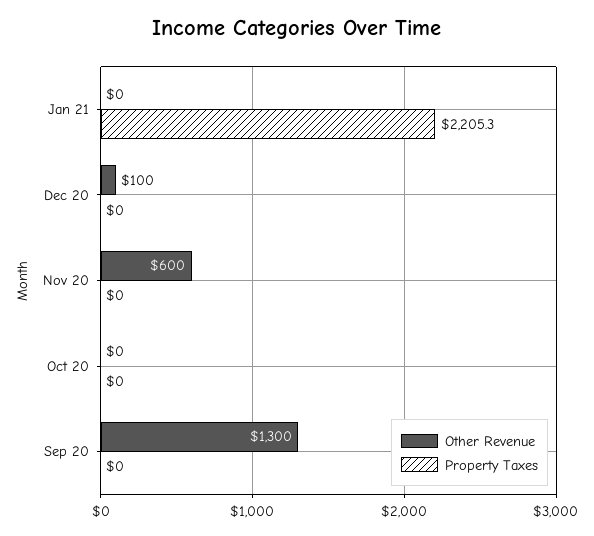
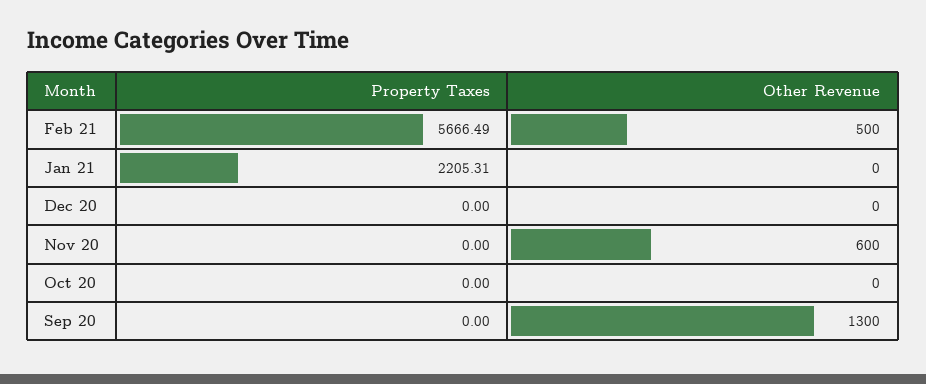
Other Revenue, Dec 20: 100 -> 0
Property Taxes, Feb 21: none -> 5666.49
Other Revenue, Feb 21: none -> 500

